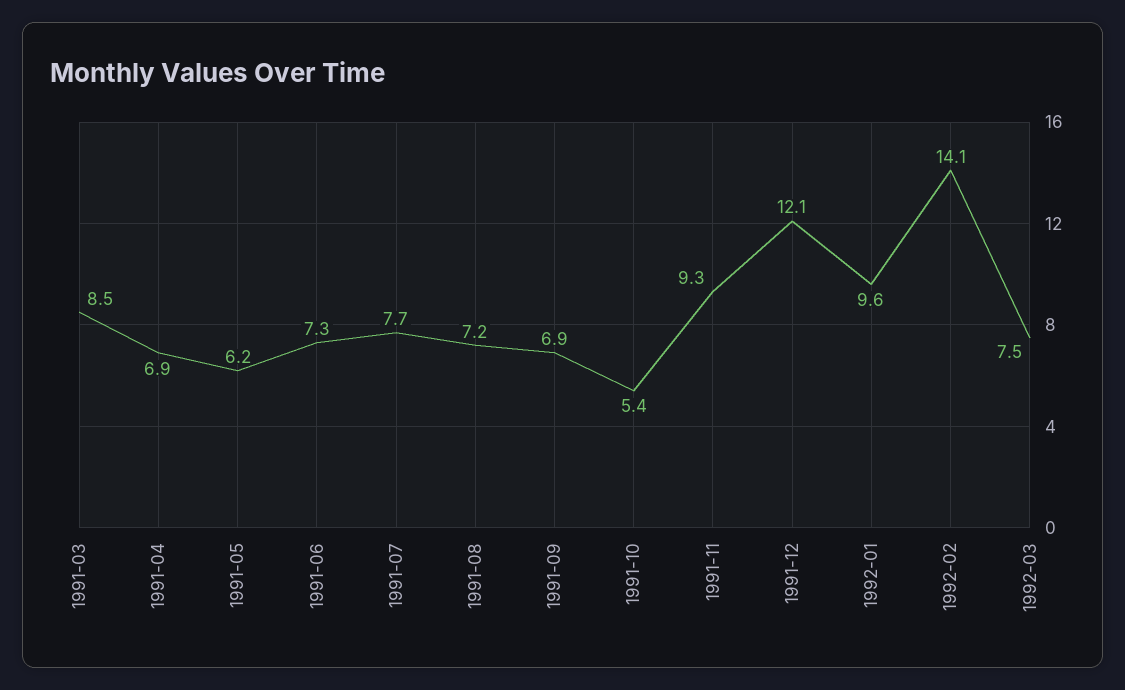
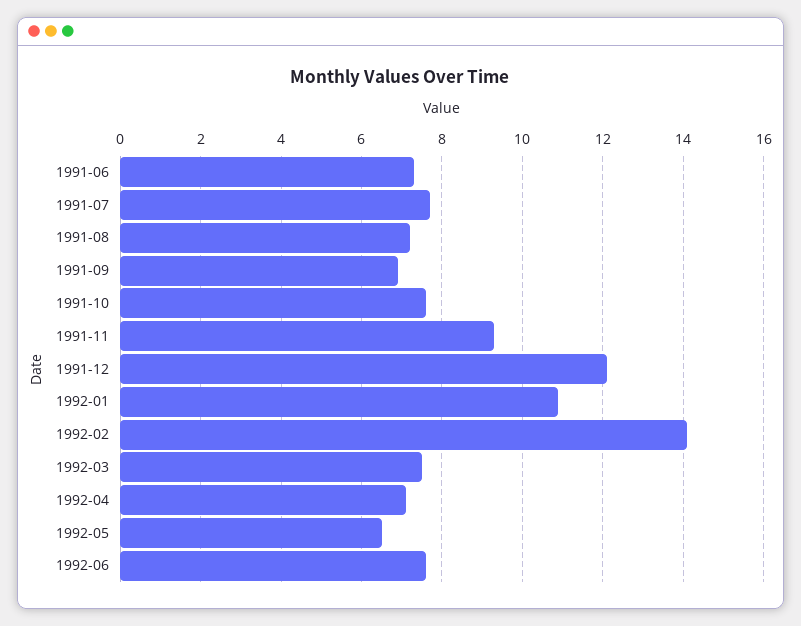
1991-03: 8.5 -> none
1991-04: 6.9 -> none
1991-05: 6.2 -> none
1991-10: 5.4 -> 7.5
1992-01: 9.6 -> 11
1992-04: none -> 7
1992-05: none -> 6.5
1992-06: none -> 7.5

